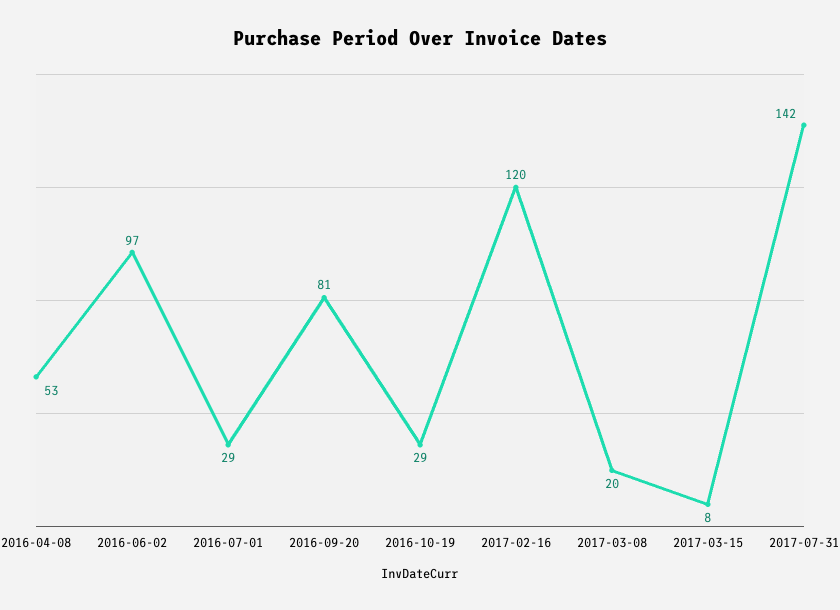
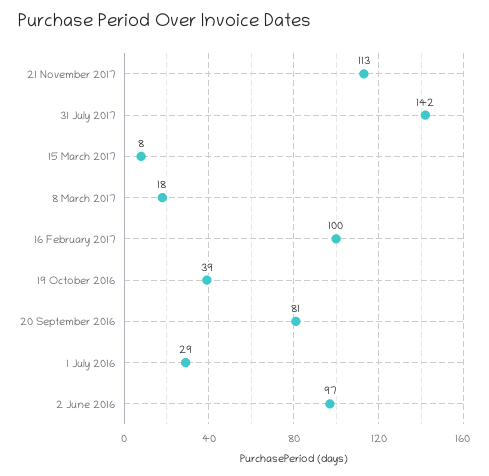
2016-04-08: 53 -> none
2016-10-19: 29 -> 39
2017-02-16: 120 -> 100
2017-03-08: 20 -> 18
21 November 2017: none -> 113

